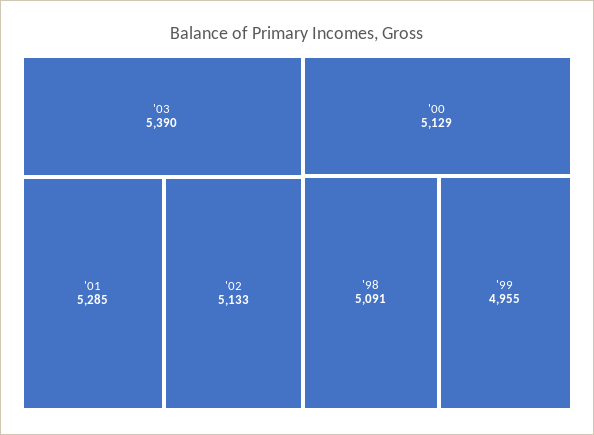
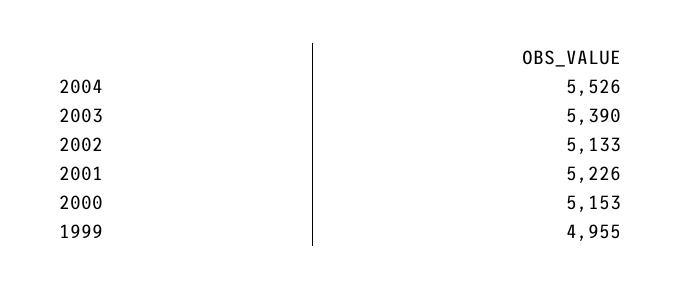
'01: 5285 -> 5226
'00: 5129 -> 5153
'98: 5091 -> none
2004: none -> 5526

